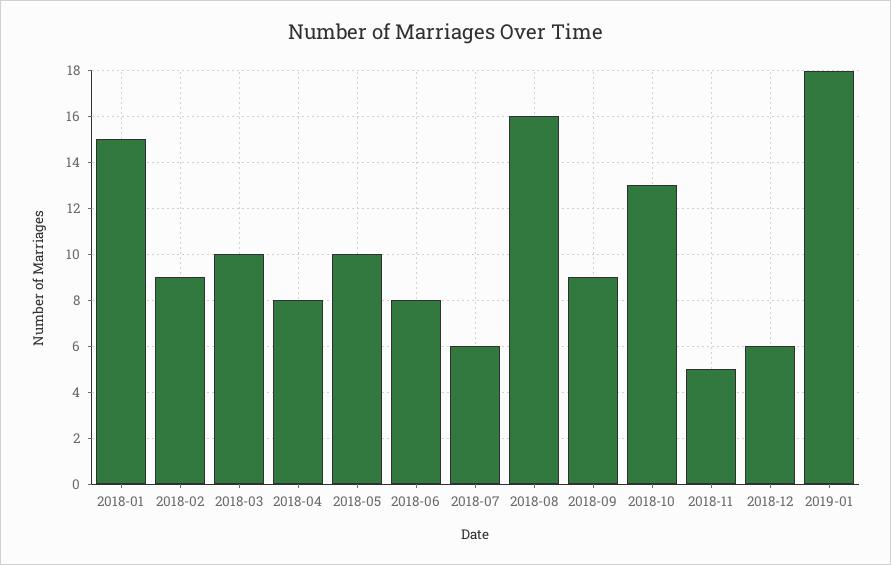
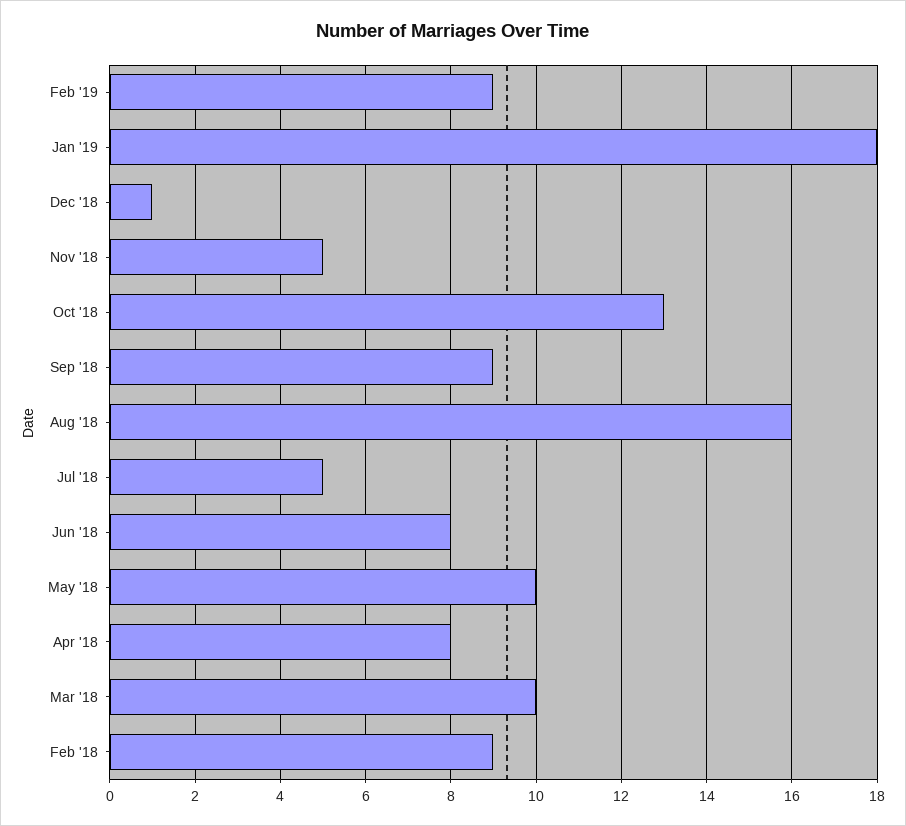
2018-01: 15 -> none
2018-07: 6 -> 5
2018-12: 6 -> 1
Feb '19: none -> 9

